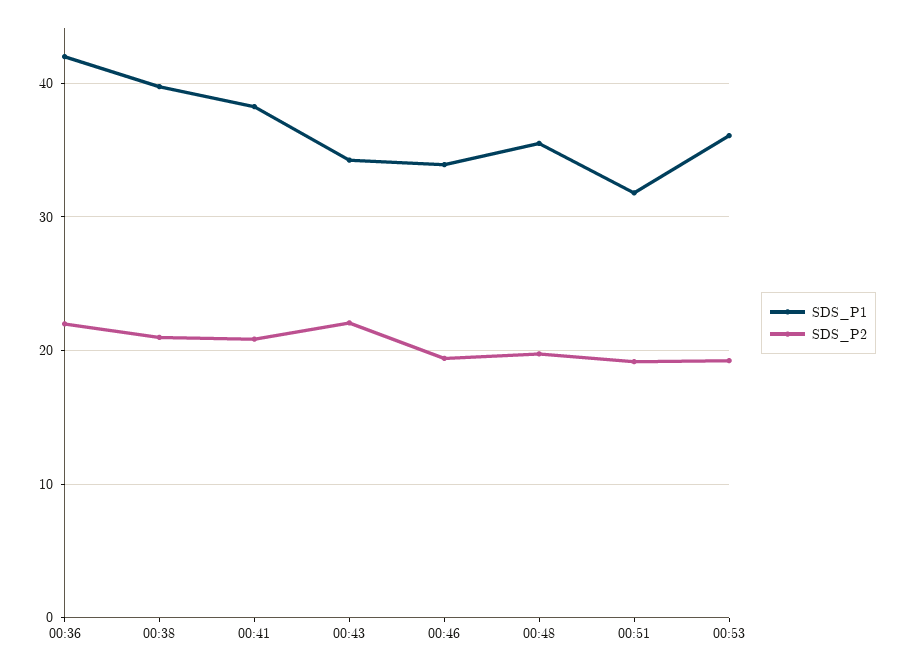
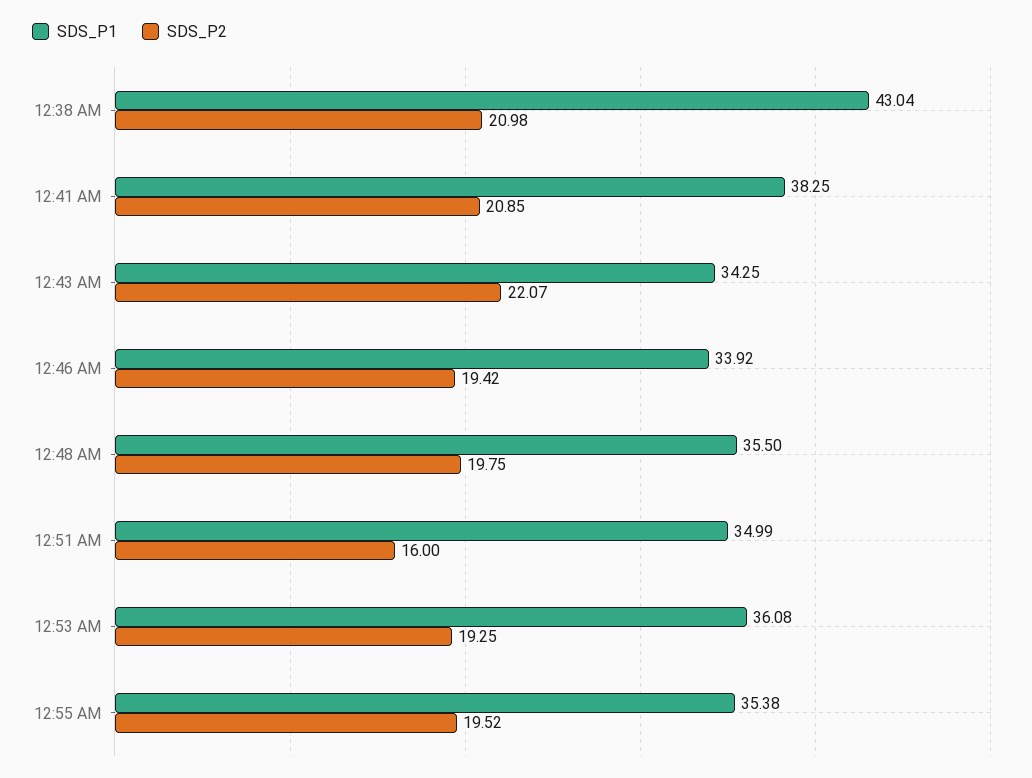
SDS_P1, 00:36: 42 -> none
SDS_P2, 00:36: 22 -> none
SDS_P1, 00:38: 40 -> 43.04
SDS_P1, 00:51: 32 -> 34.99
SDS_P2, 00:51: 19 -> 16
SDS_P1, 12:55 AM: none -> 35.38
SDS_P2, 12:55 AM: none -> 19.52

